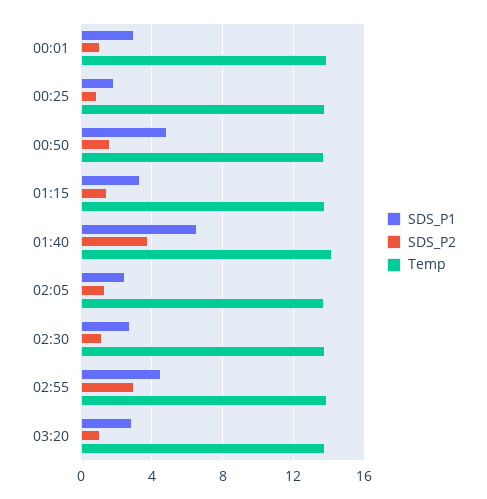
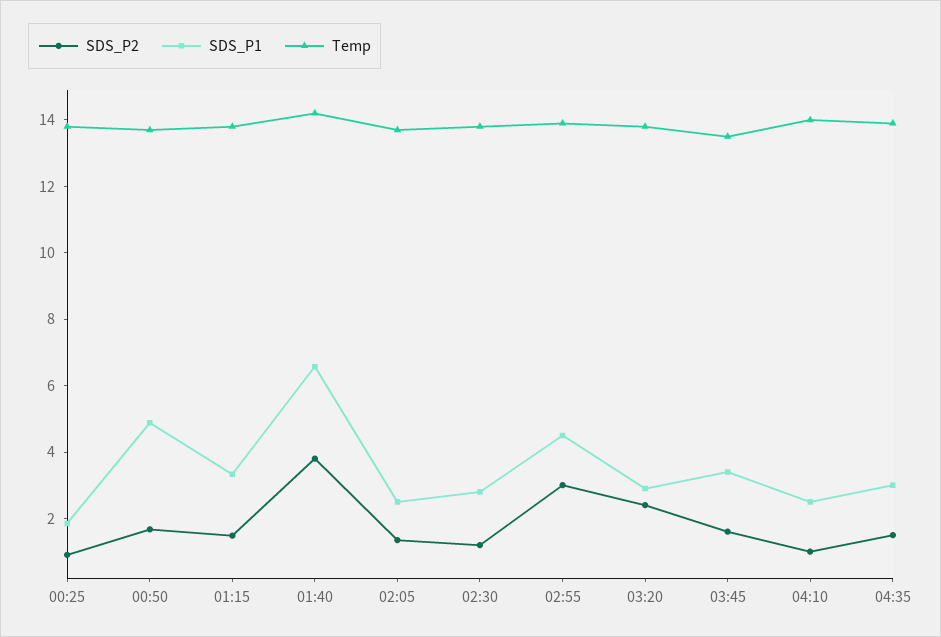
SDS_P1, 00:01: 3 -> none
SDS_P2, 00:01: 1 -> none
Temp, 00:01: 14 -> none
SDS_P2, 03:20: 1 -> 2.5
SDS_P2, 03:45: none -> 1.5
SDS_P1, 03:45: none -> 3.5
Temp, 03:45: none -> 13.5
SDS_P2, 04:10: none -> 1
SDS_P1, 04:10: none -> 2.5
Temp, 04:10: none -> 14
SDS_P2, 04:35: none -> 1.5
SDS_P1, 04:35: none -> 3
Temp, 04:35: none -> 14

